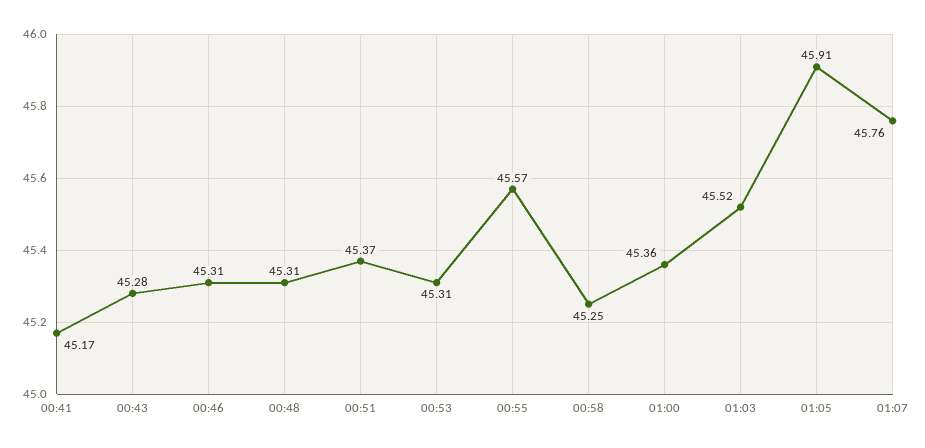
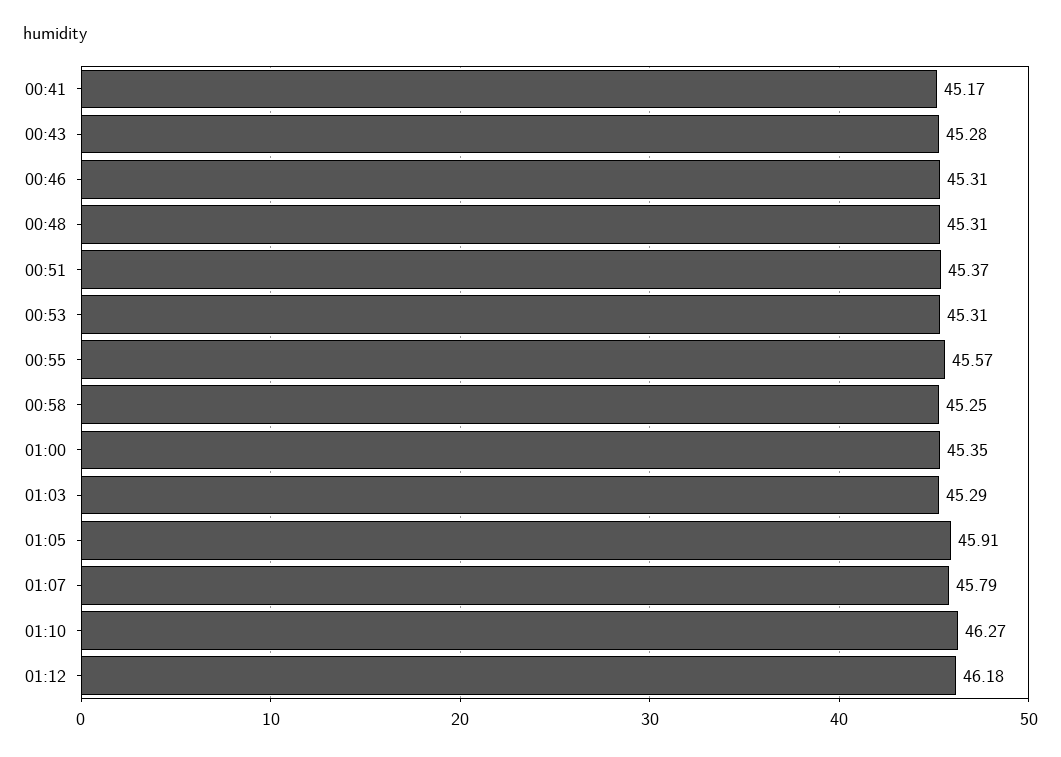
01:00: 45.36 -> 45.35
01:03: 45.52 -> 45.29
01:07: 45.76 -> 45.79
01:10: none -> 46.27
01:12: none -> 46.18

